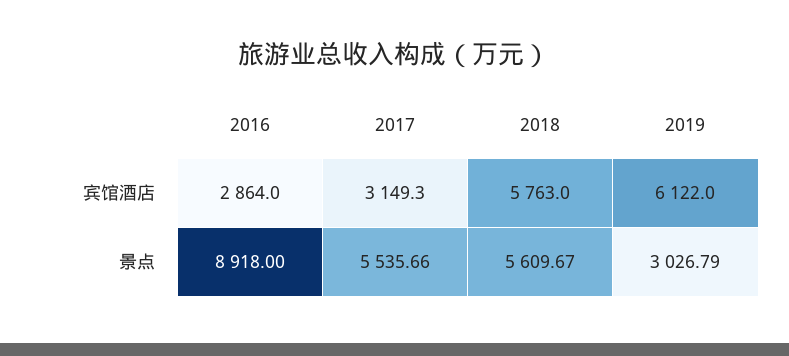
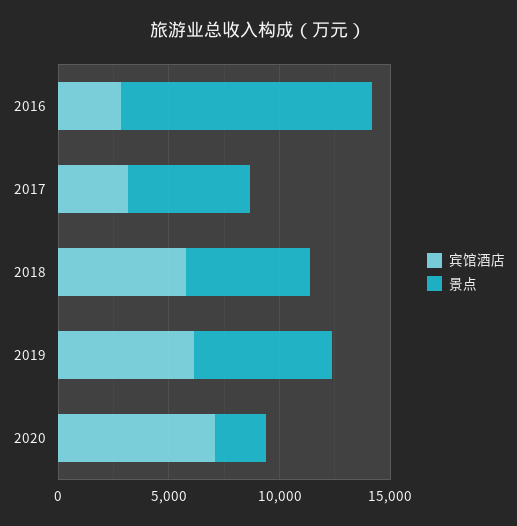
景点, 2016: 8918 -> 11000
景点, 2019: 3026.79 -> 6000
宾馆酒店, 2020: none -> 7000
景点, 2020: none -> 2000

